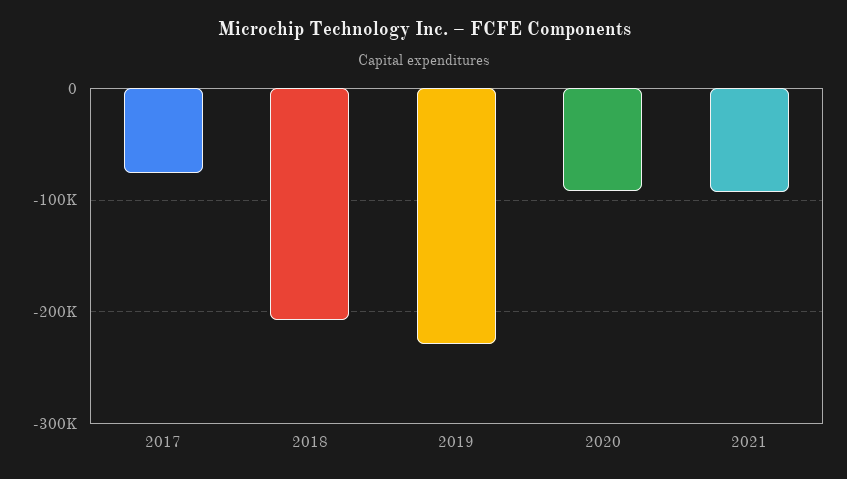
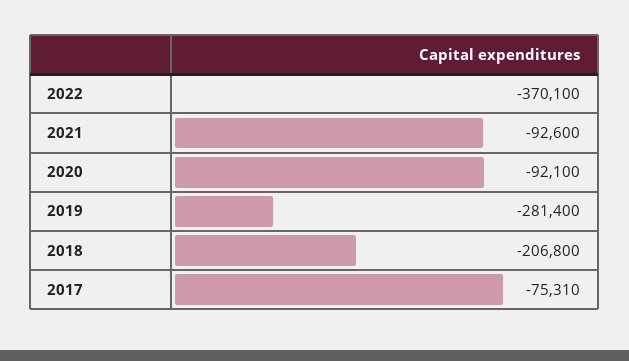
2019: -230000 -> -281400
2022: none -> -370100

